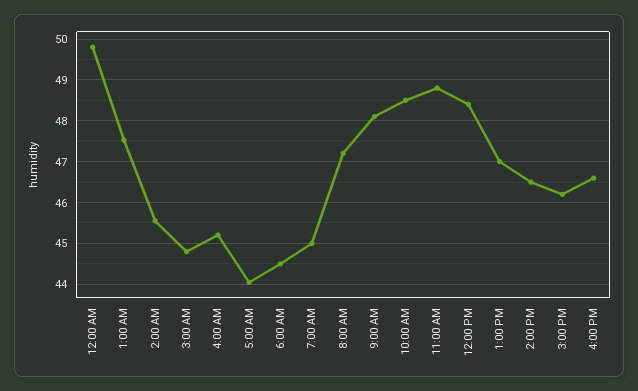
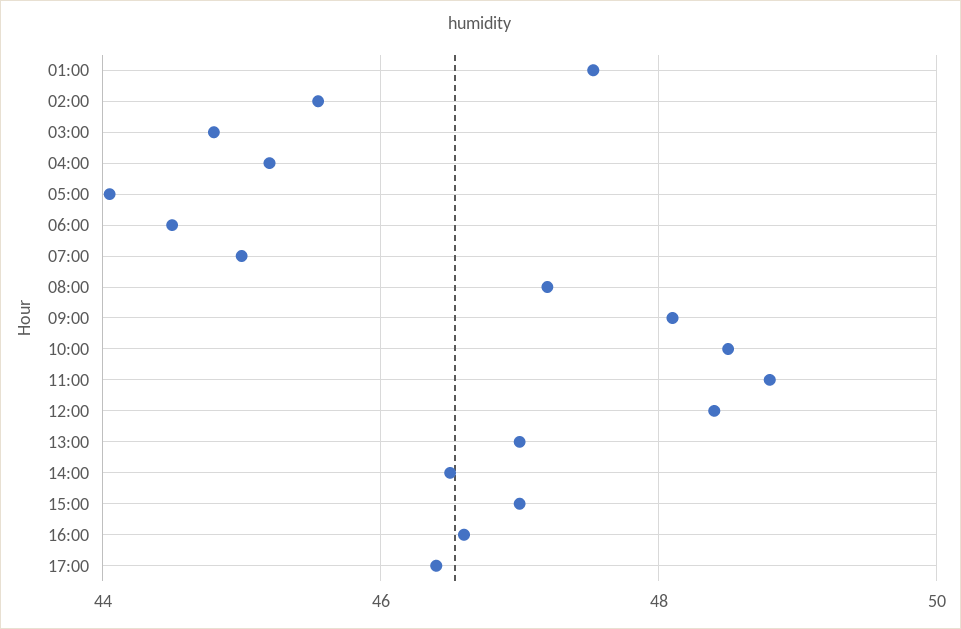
12:00 AM: 49.8 -> none
3:00 PM: 46.2 -> 47
17:00: none -> 46.4

